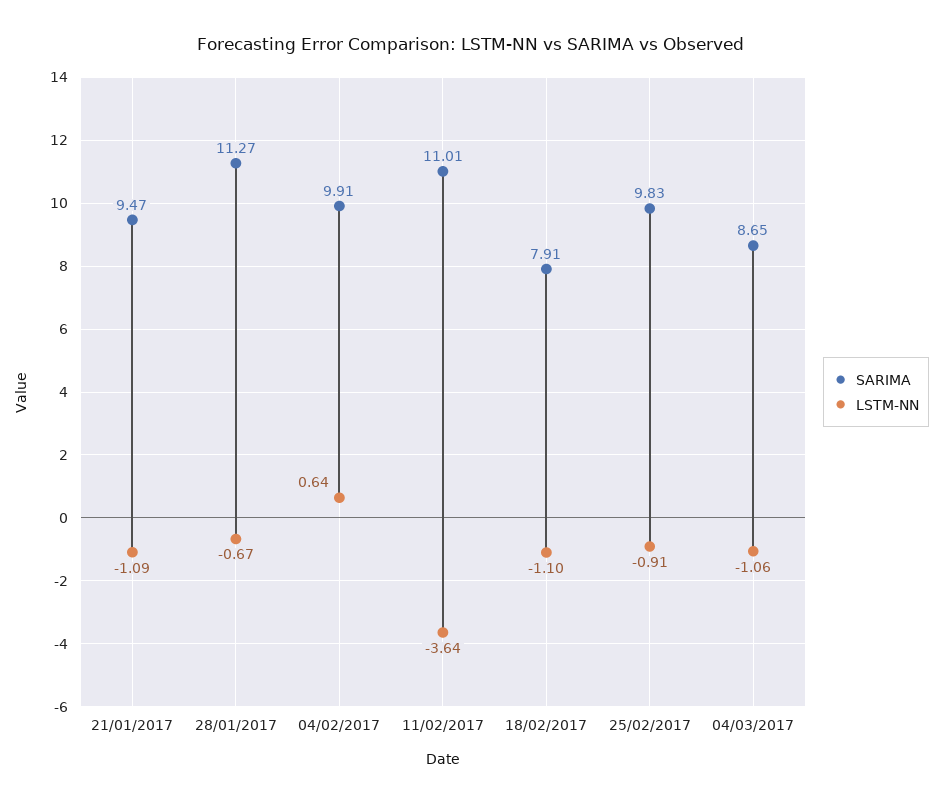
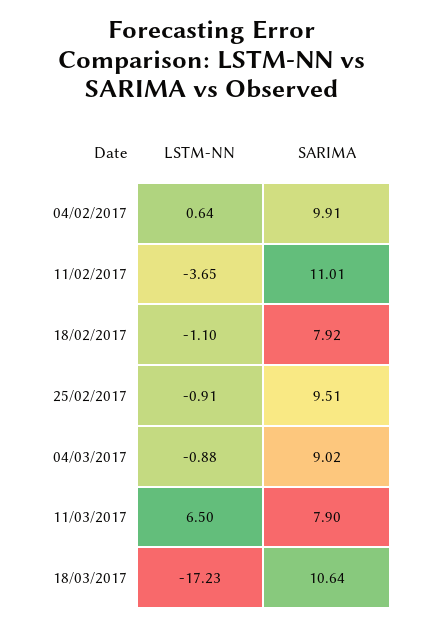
SARIMA, 21/01/2017: 9.47 -> none
LSTM-NN, 21/01/2017: -1.09 -> none
SARIMA, 28/01/2017: 11.27 -> none
LSTM-NN, 28/01/2017: -0.67 -> none
LSTM-NN, 11/02/2017: -3.64 -> -3.65
SARIMA, 18/02/2017: 7.91 -> 7.92
SARIMA, 25/02/2017: 9.83 -> 9.51
SARIMA, 04/03/2017: 8.65 -> 9.02
LSTM-NN, 04/03/2017: -1.06 -> -0.88
LSTM-NN, 11/03/2017: none -> 6.5
SARIMA, 11/03/2017: none -> 7.9
LSTM-NN, 18/03/2017: none -> -17.23
SARIMA, 18/03/2017: none -> 10.64

